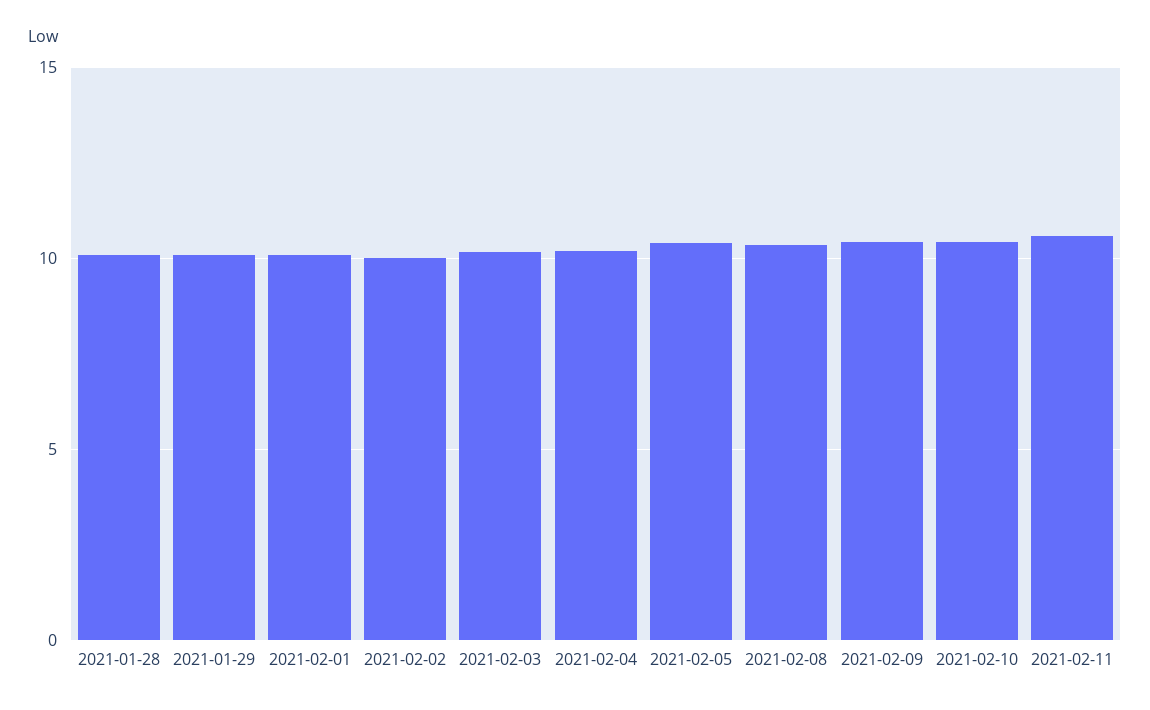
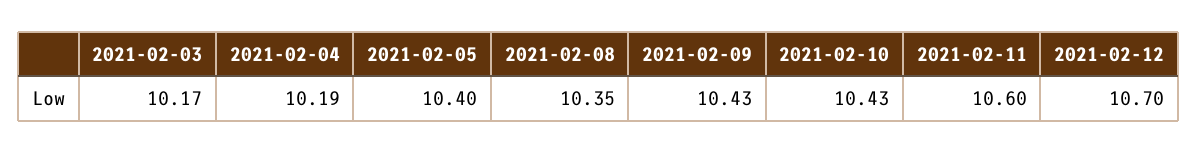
2021-01-28: 10 -> none
2021-01-29: 10 -> none
2021-02-01: 10 -> none
2021-02-02: 10 -> none
2021-02-12: none -> 10.7

